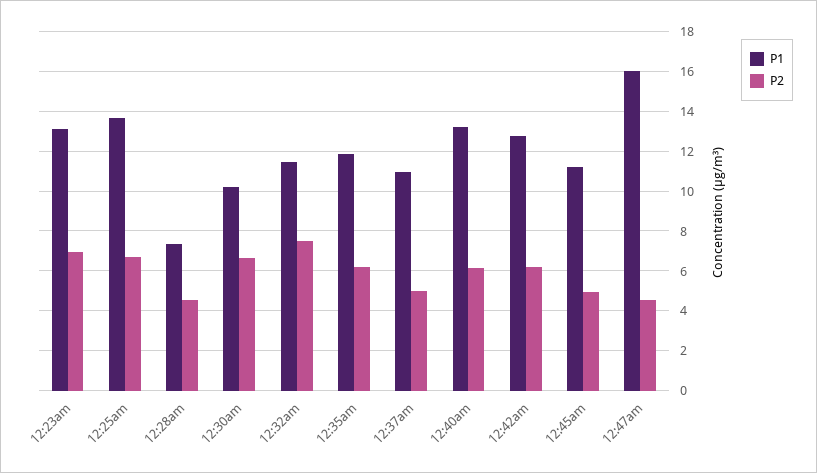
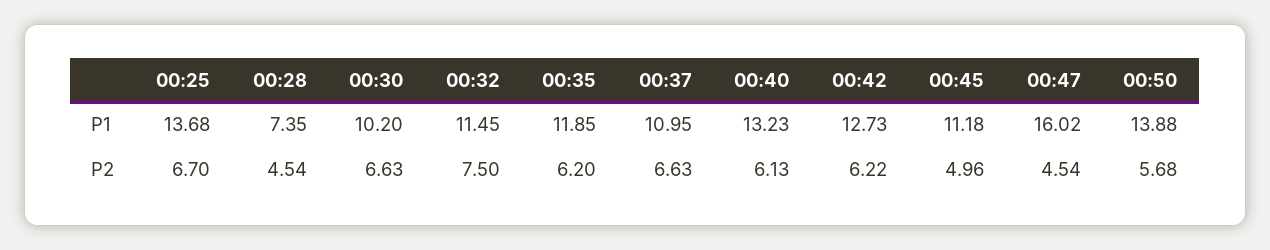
P1, 12:23am: 13 -> none
P2, 12:23am: 7 -> none
P2, 12:37am: 5 -> 6.63
P1, 00:50: none -> 13.88
P2, 00:50: none -> 5.68

